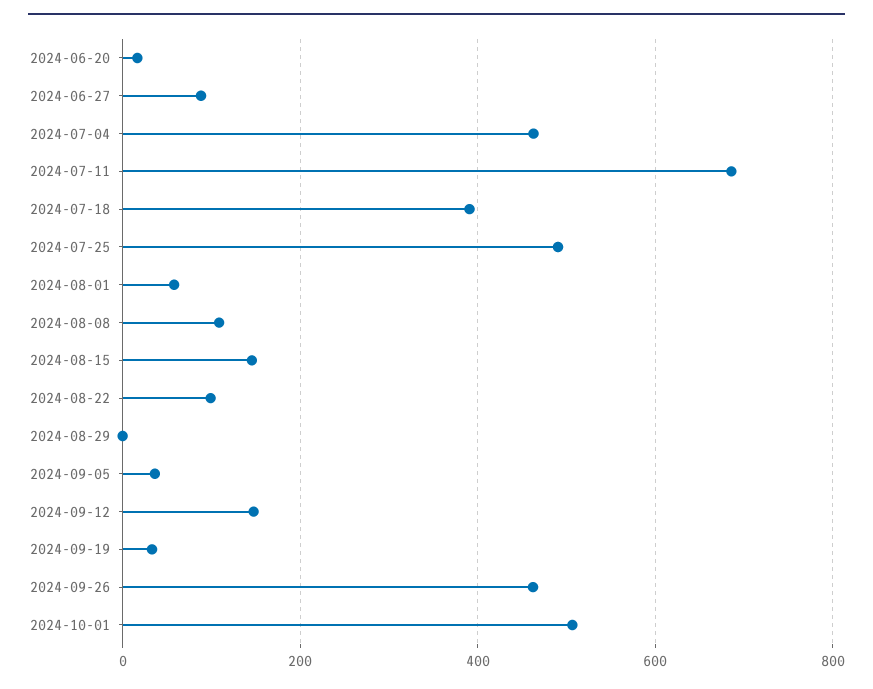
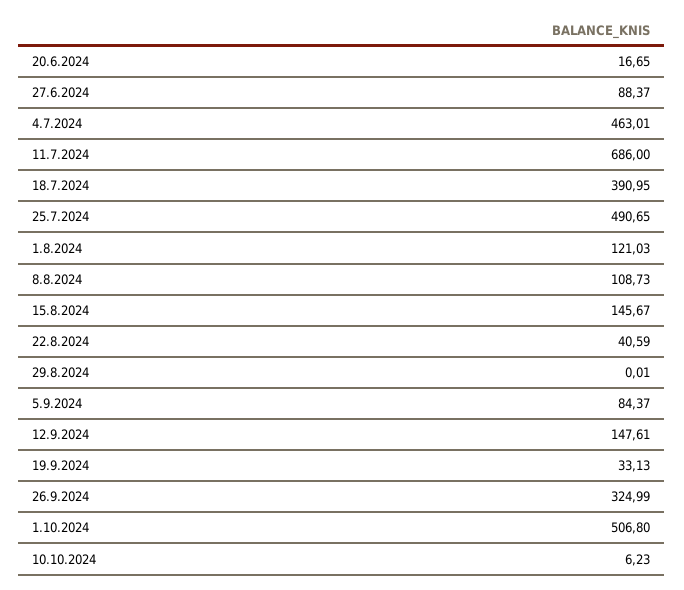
2024-08-01: 60 -> 121.03
2024-08-22: 100 -> 40.59
2024-09-05: 40 -> 84.37
2024-09-26: 460 -> 324.99
10.10.2024: none -> 6.23

